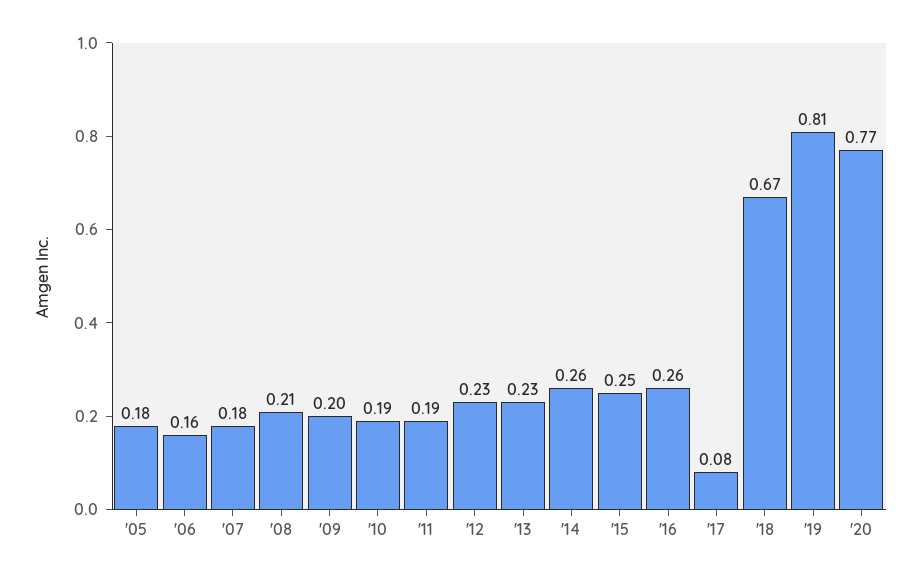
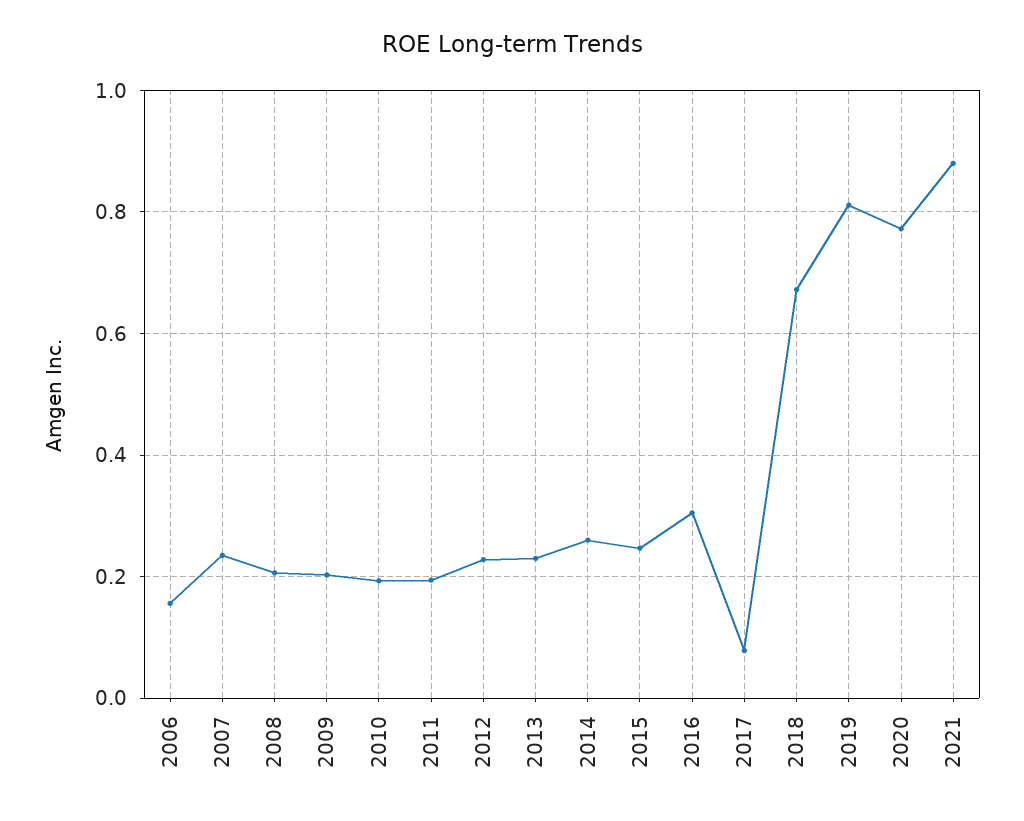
'05: 0.18 -> none
'07: 0.18 -> 0.24
'16: 0.26 -> 0.3
2021: none -> 0.88

